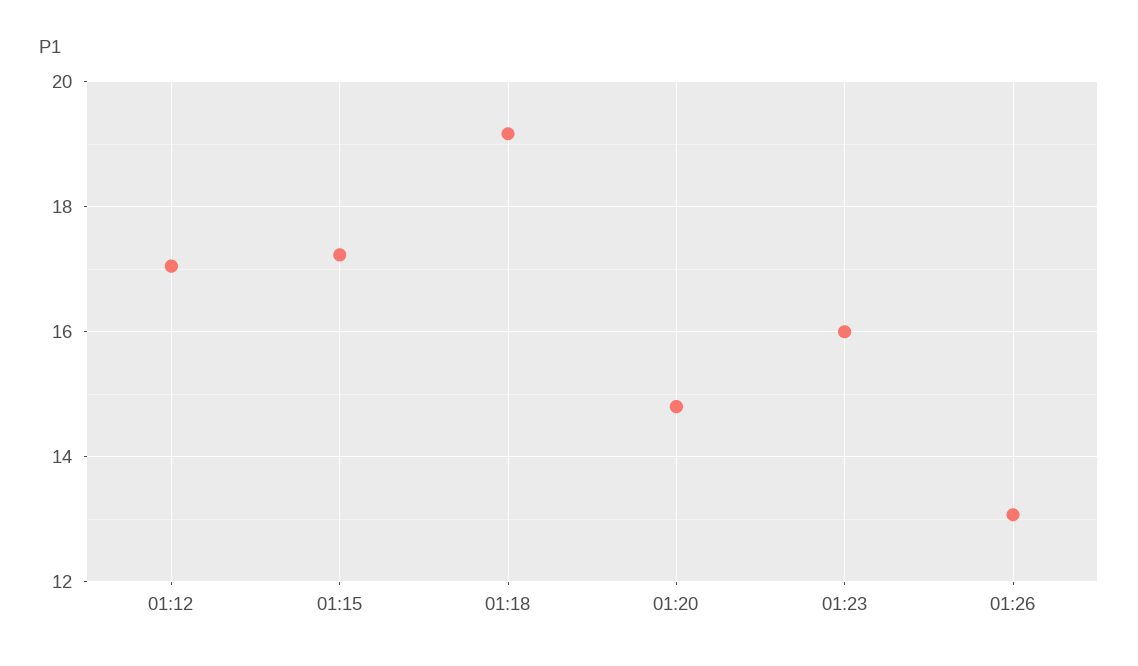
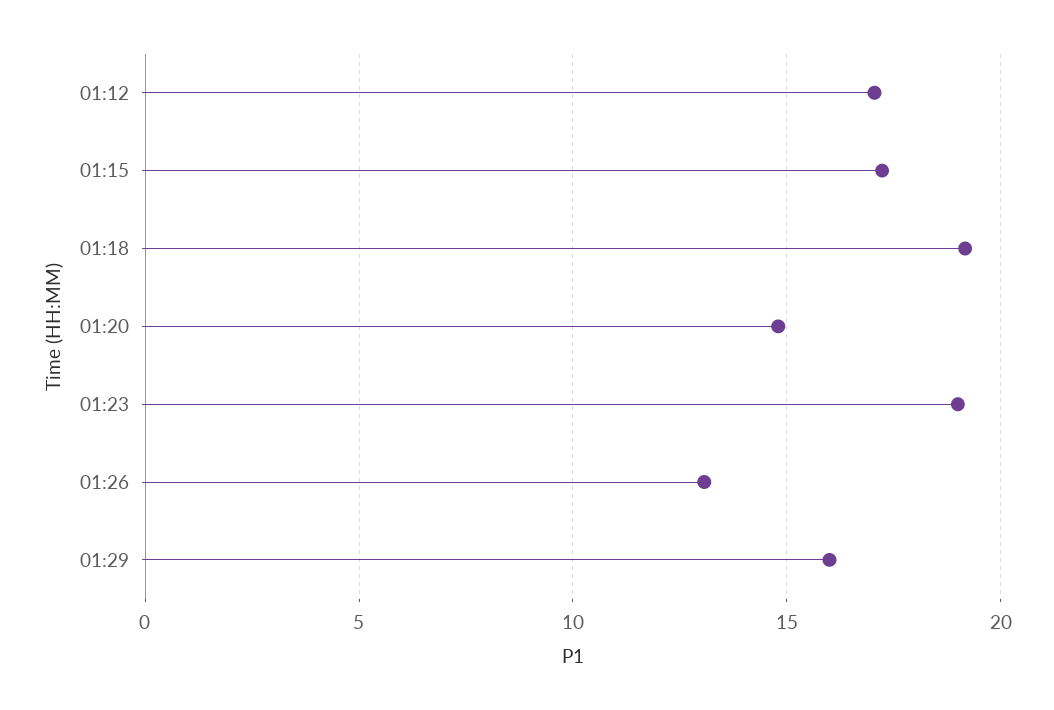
01:23: 16 -> 19
01:29: none -> 16

